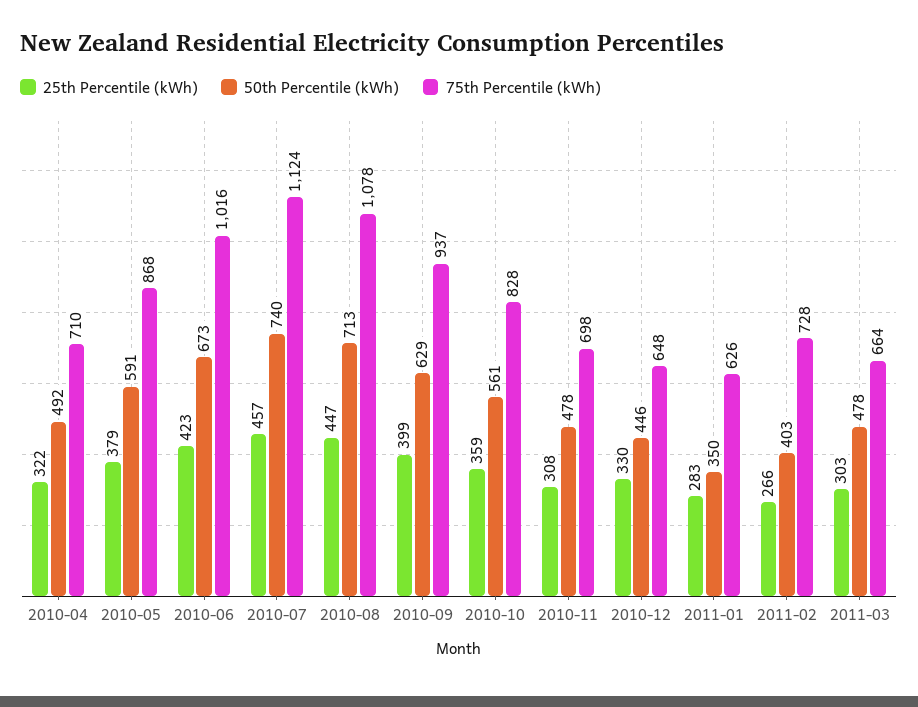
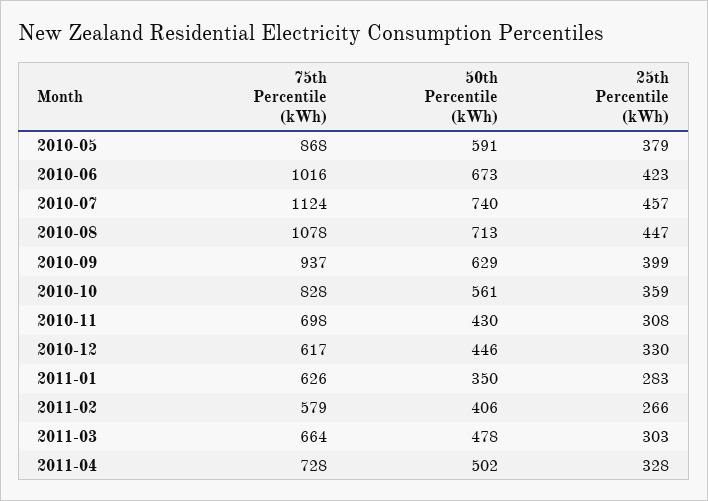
25th Percentile (kWh), 2010-04: 322 -> none
50th Percentile (kWh), 2010-04: 492 -> none
75th Percentile (kWh), 2010-04: 710 -> none
50th Percentile (kWh), 2010-11: 478 -> 430
75th Percentile (kWh), 2010-12: 648 -> 617
50th Percentile (kWh), 2011-02: 403 -> 406
75th Percentile (kWh), 2011-02: 728 -> 579
75th Percentile (kWh), 2011-04: none -> 728
50th Percentile (kWh), 2011-04: none -> 502
25th Percentile (kWh), 2011-04: none -> 328

